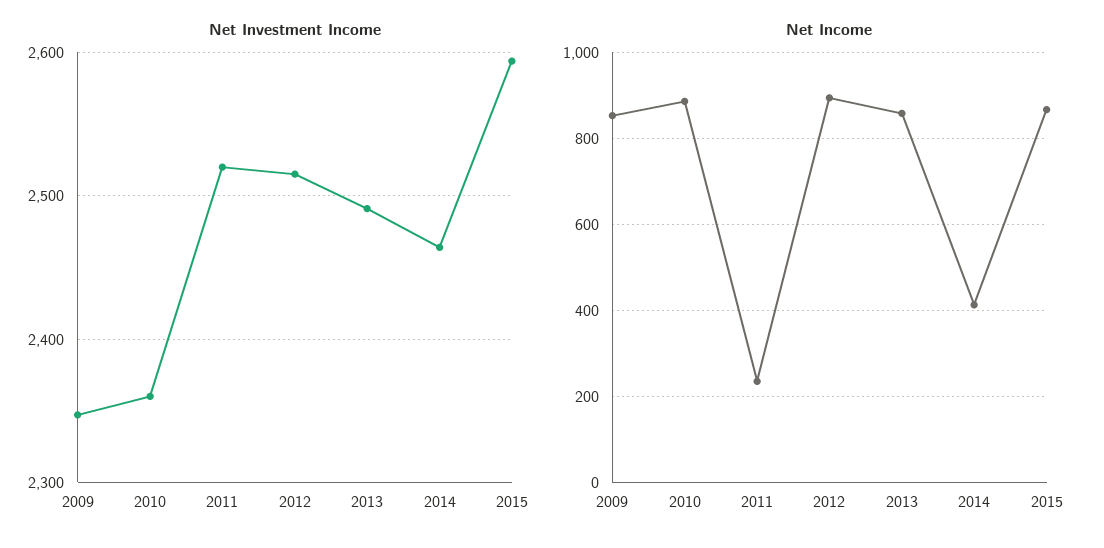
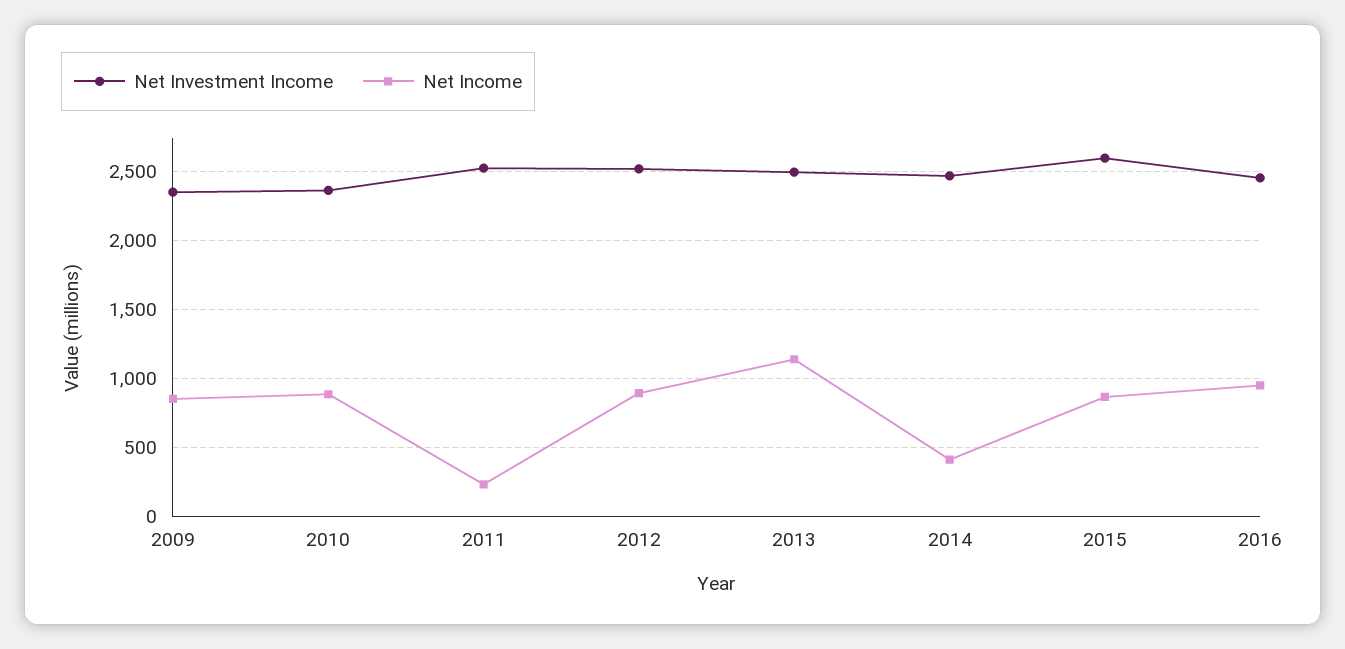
Net Income, 2013: 860 -> 1150
Net Investment Income, 2016: none -> 2450
Net Income, 2016: none -> 950

